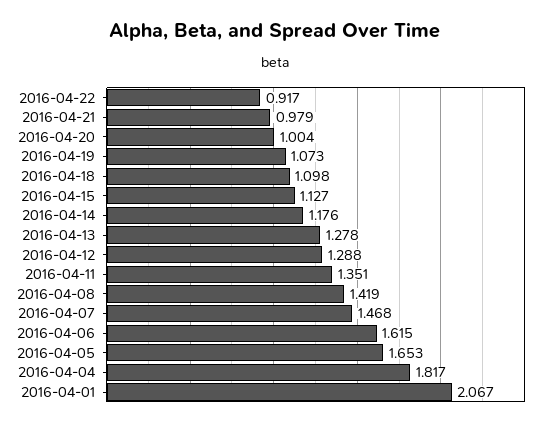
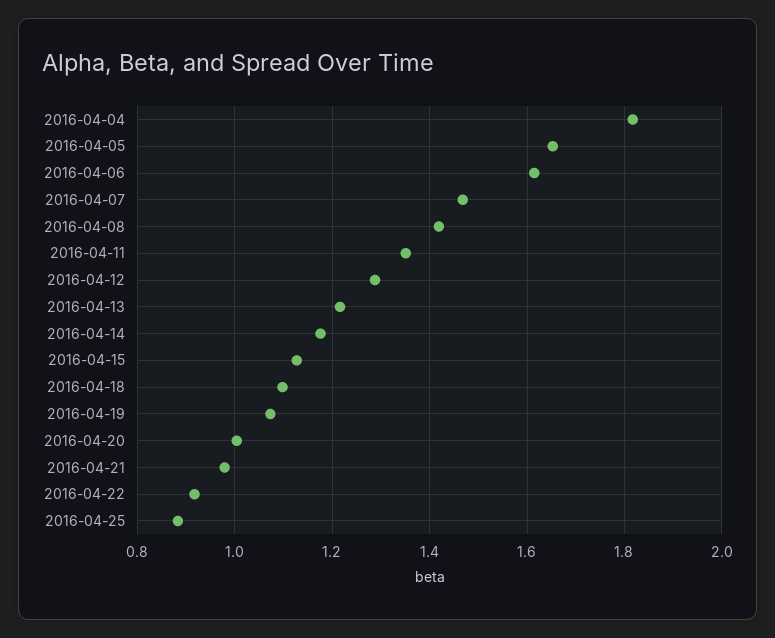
2016-04-13: 1.278 -> 1.22
2016-04-01: 2.067 -> none
2016-04-25: none -> 0.88

